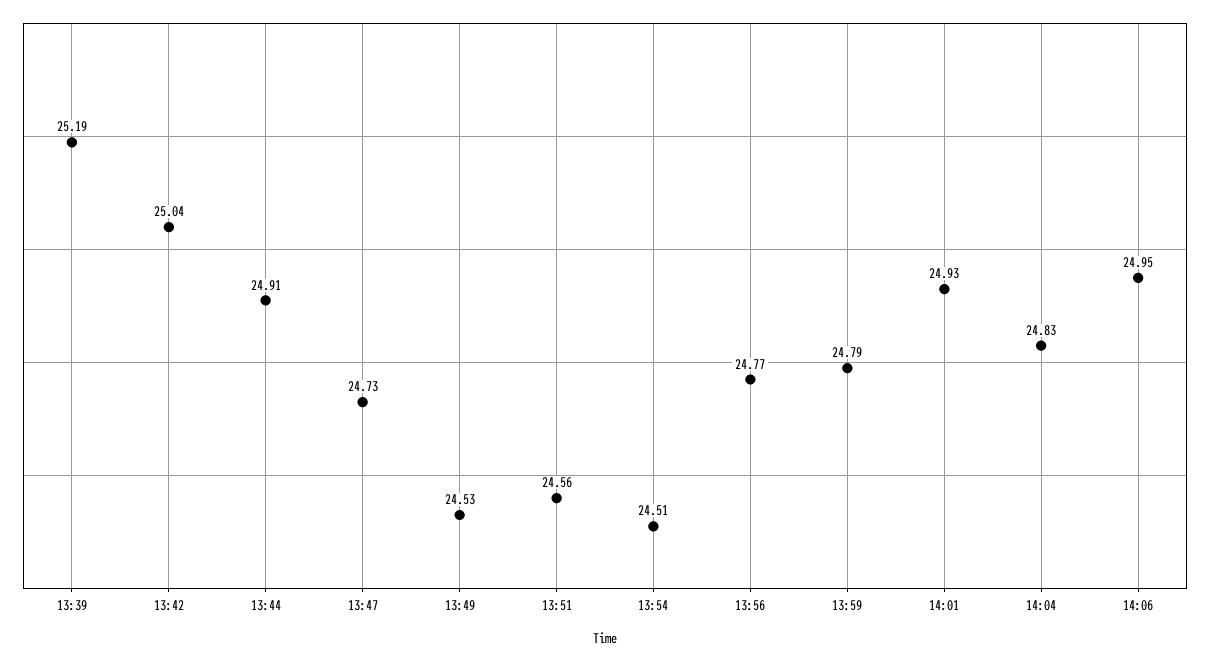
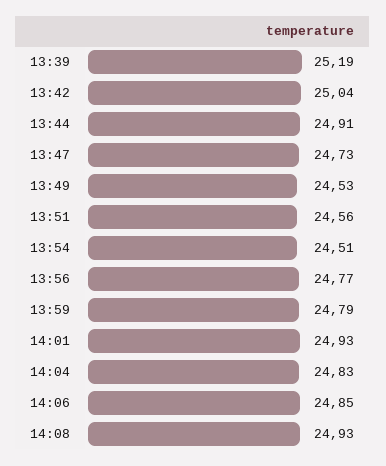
14:06: 24.95 -> 24.85
14:08: none -> 24.93

